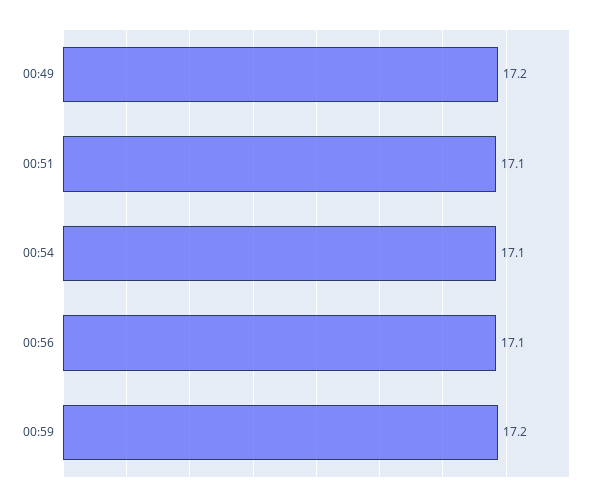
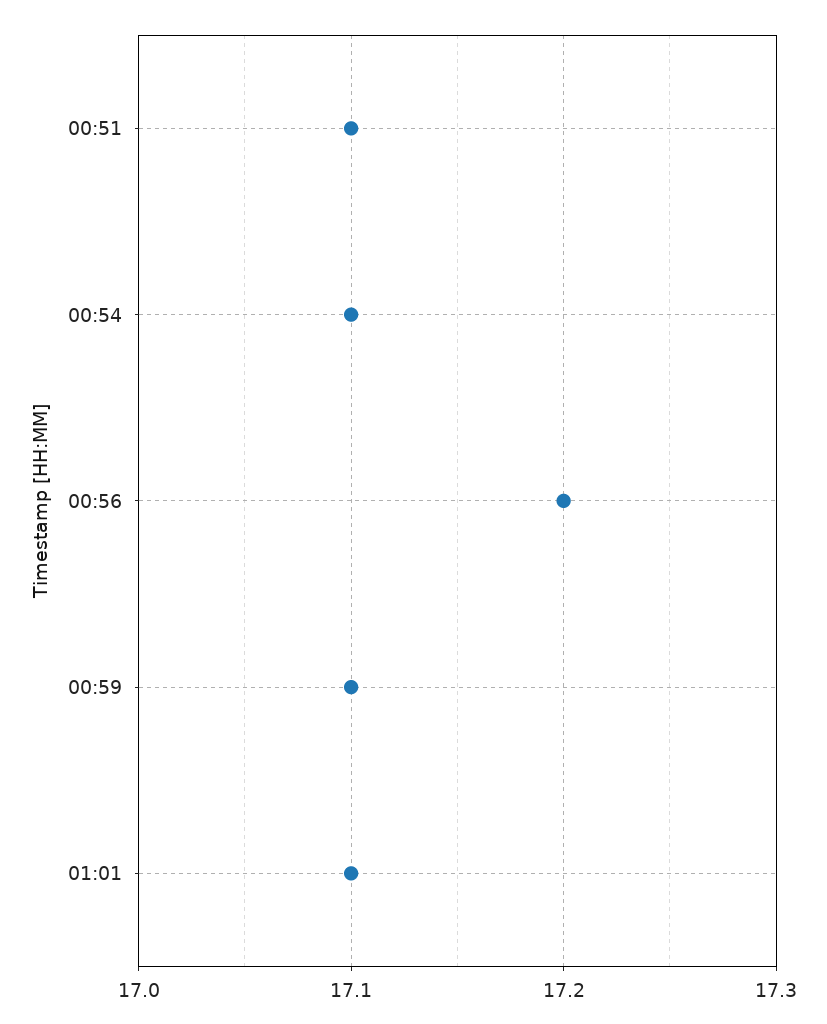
00:49: 17.2 -> none
00:56: 17.1 -> 17.2
00:59: 17.2 -> 17.1
01:01: none -> 17.1

